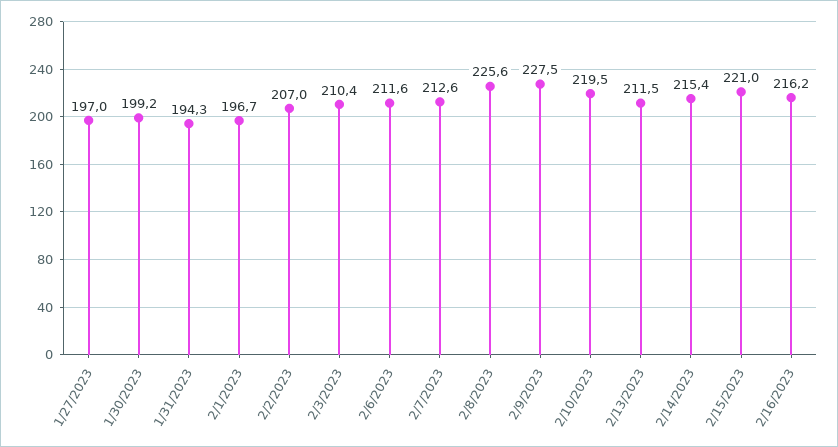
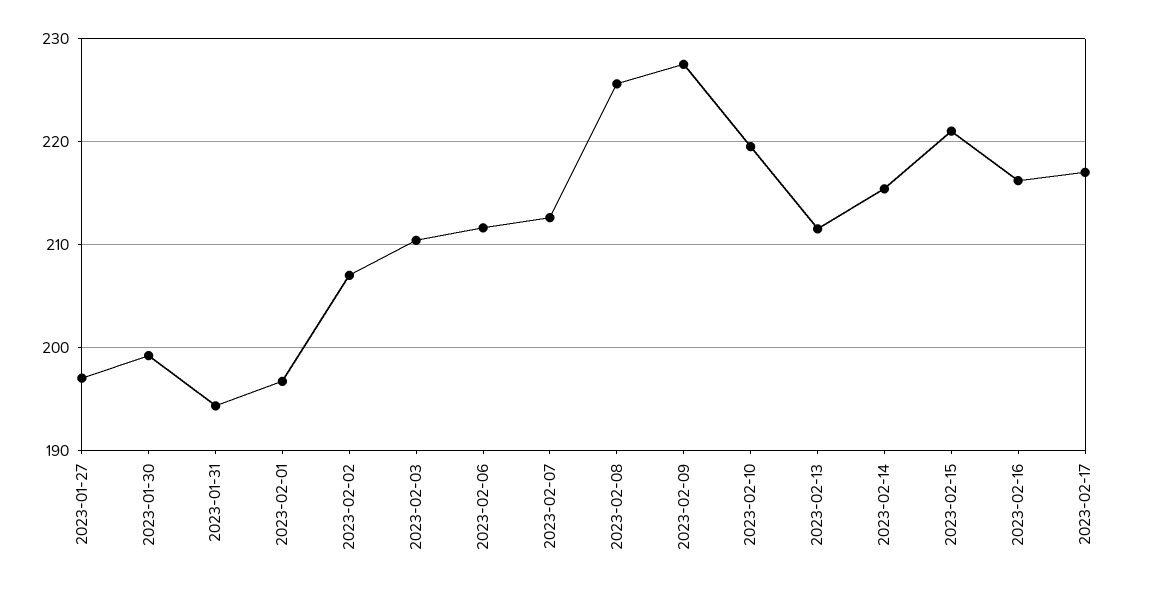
2023-02-17: none -> 217

